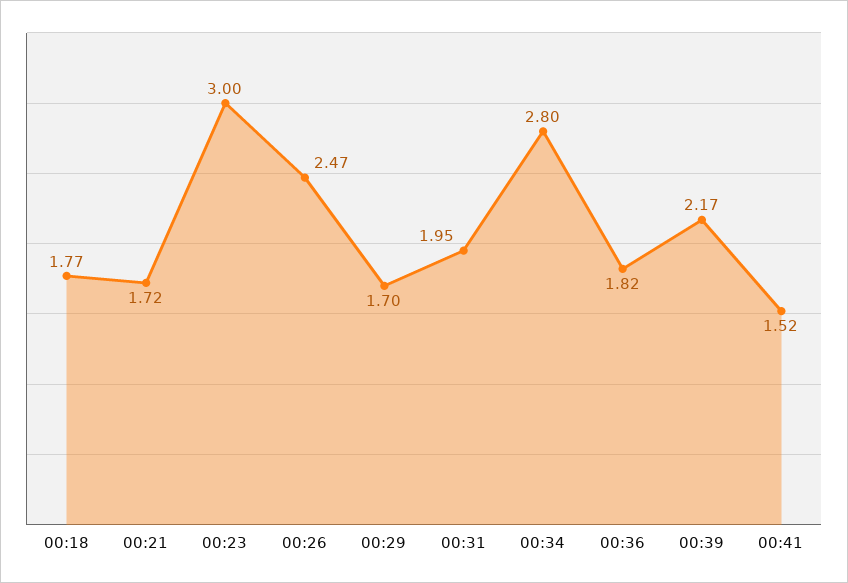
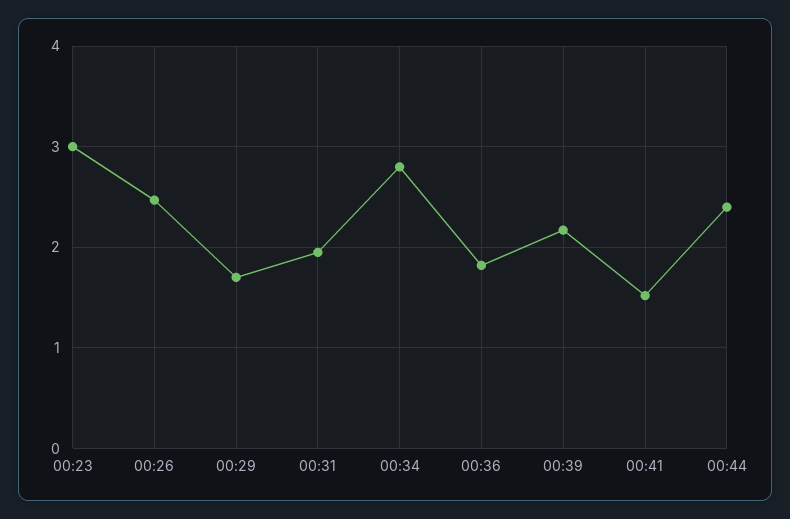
00:18: 1.77 -> none
00:21: 1.72 -> none
00:44: none -> 2.4

